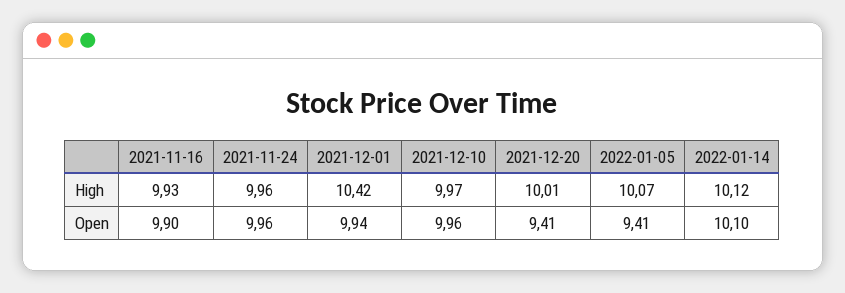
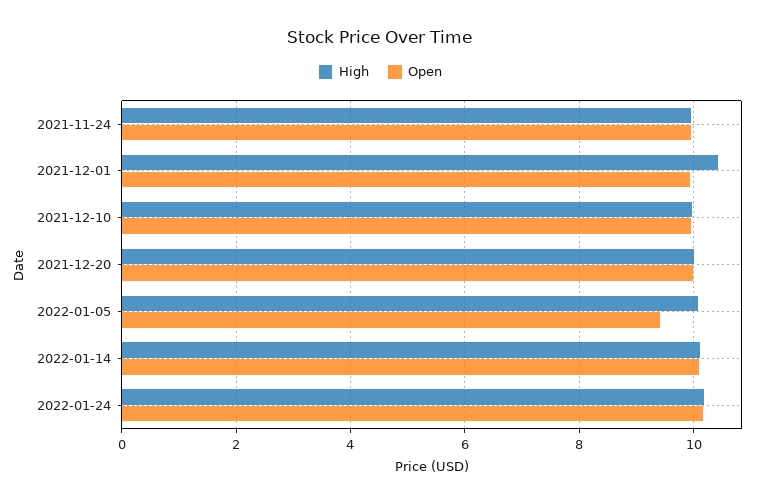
High, 2021-11-16: 9.93 -> none
Open, 2021-11-16: 9.9 -> none
Open, 2021-12-20: 9.41 -> 10
High, 2022-01-24: none -> 10.2
Open, 2022-01-24: none -> 10.2

